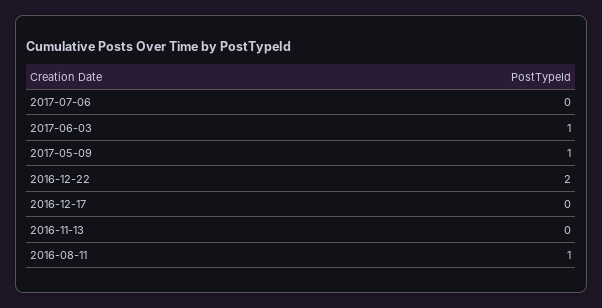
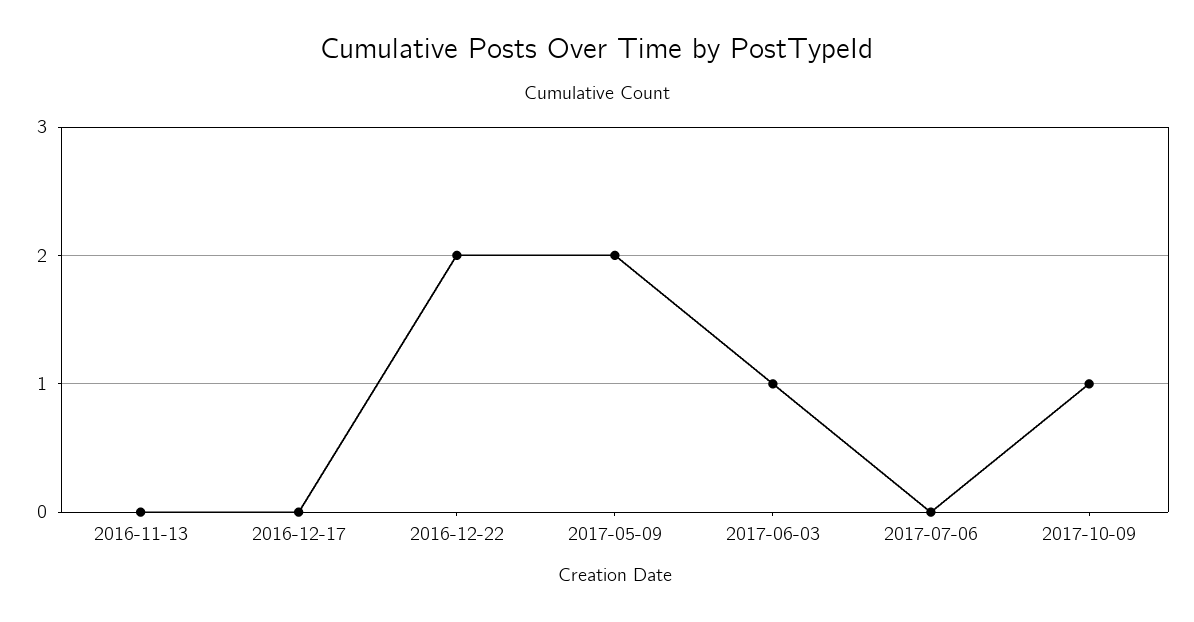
2017-05-09: 1 -> 2
2016-08-11: 1 -> none
2017-10-09: none -> 1

